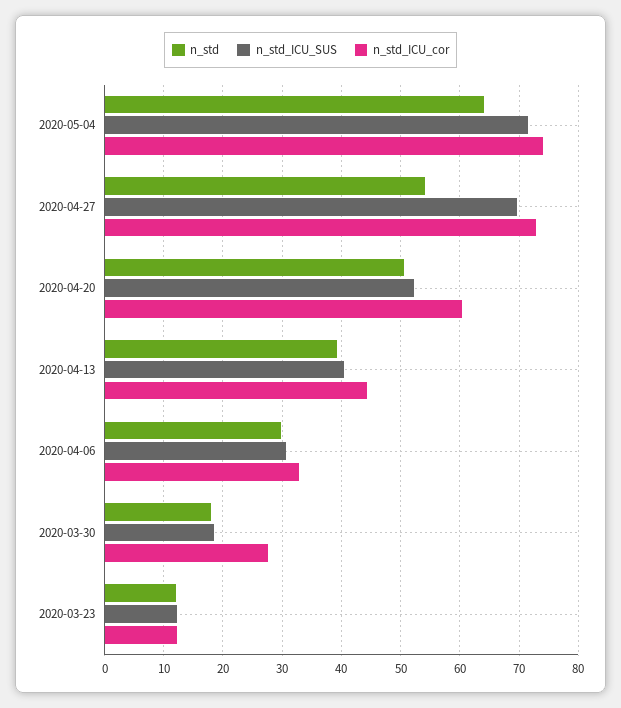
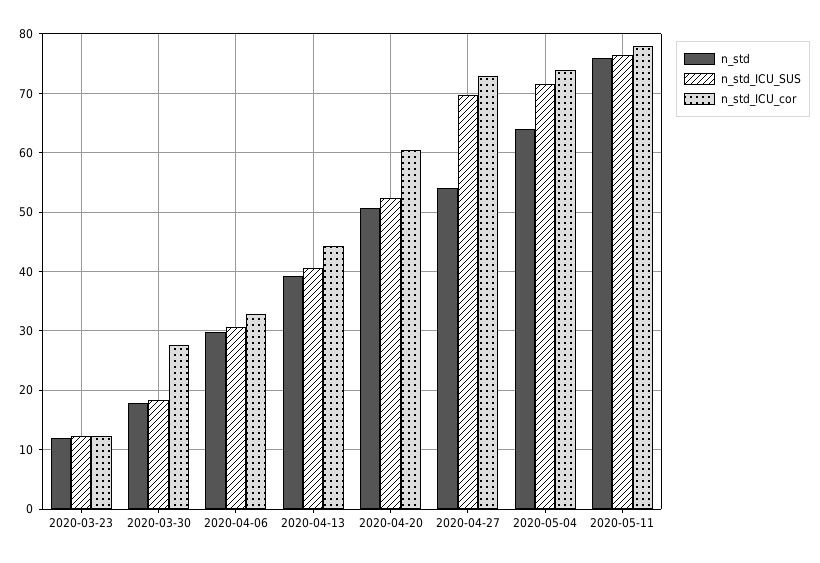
n_std, 2020-05-11: none -> 76
n_std_ICU_SUS, 2020-05-11: none -> 76
n_std_ICU_cor, 2020-05-11: none -> 78

